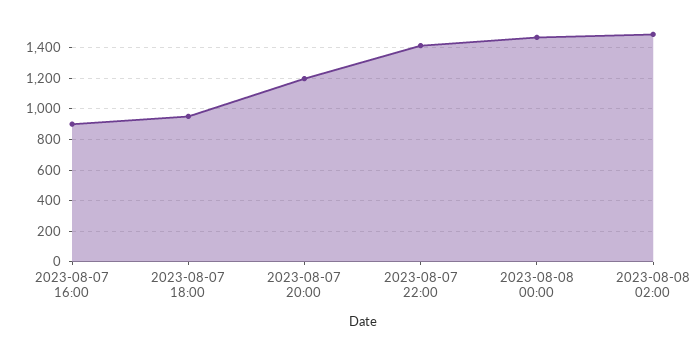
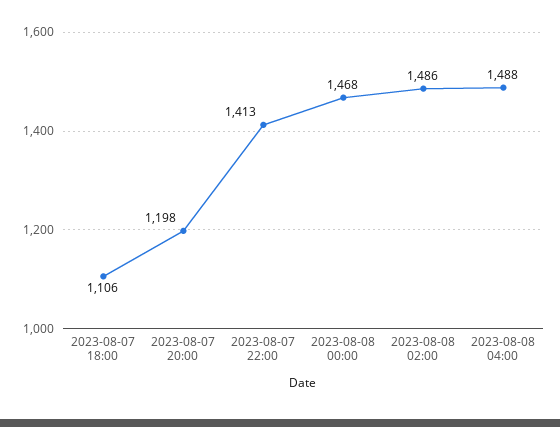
2023-08-07 16:00: 900 -> none
2023-08-07 18:00: 950 -> 1106
2023-08-08 04:00: none -> 1488

